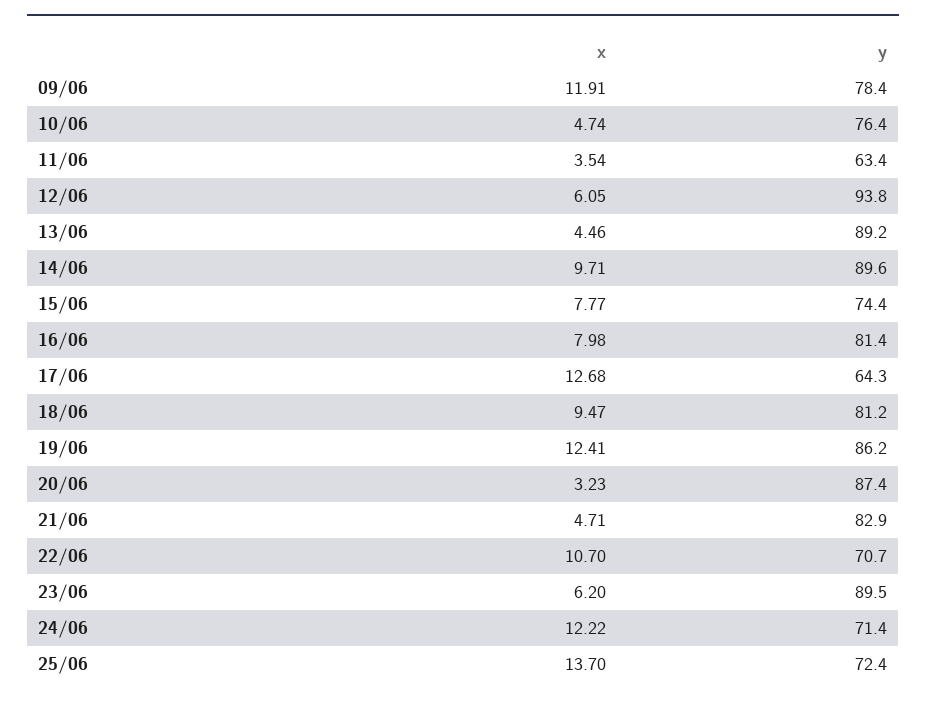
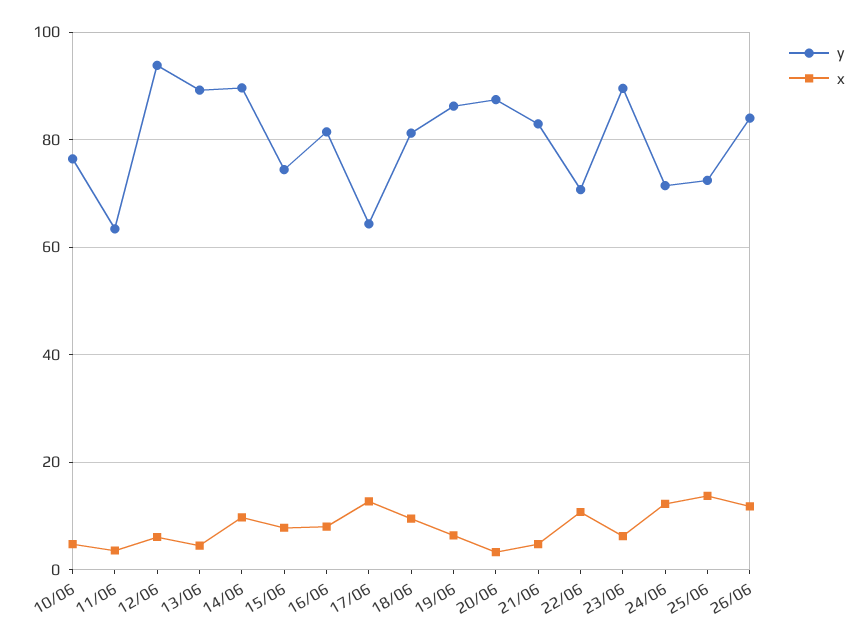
x, 09/06: 11.91 -> none
y, 09/06: 78.4 -> none
x, 19/06: 12.41 -> 6
y, 26/06: none -> 84
x, 26/06: none -> 12

